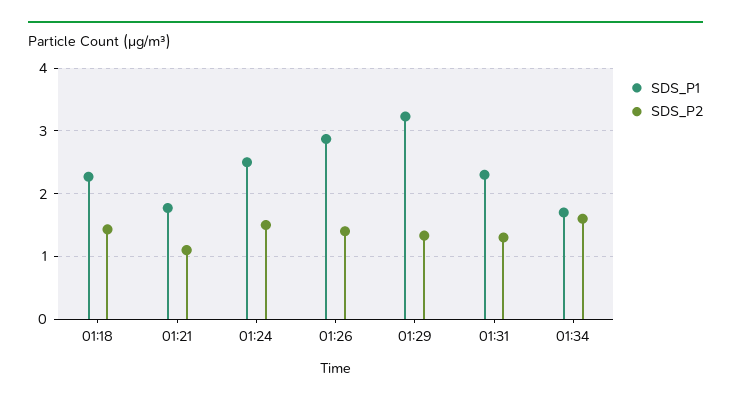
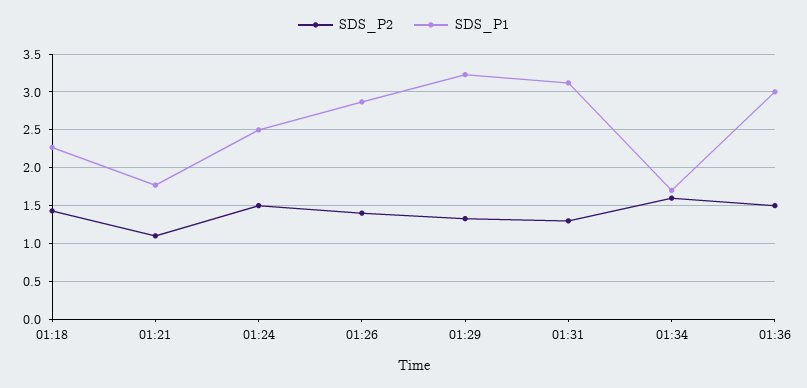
SDS_P1, 01:31: 2.3 -> 3.1
SDS_P2, 01:36: none -> 1.5
SDS_P1, 01:36: none -> 3

